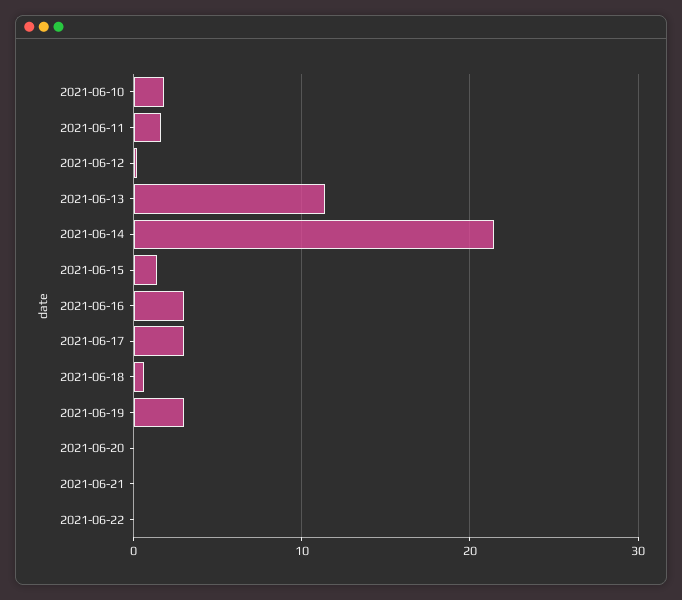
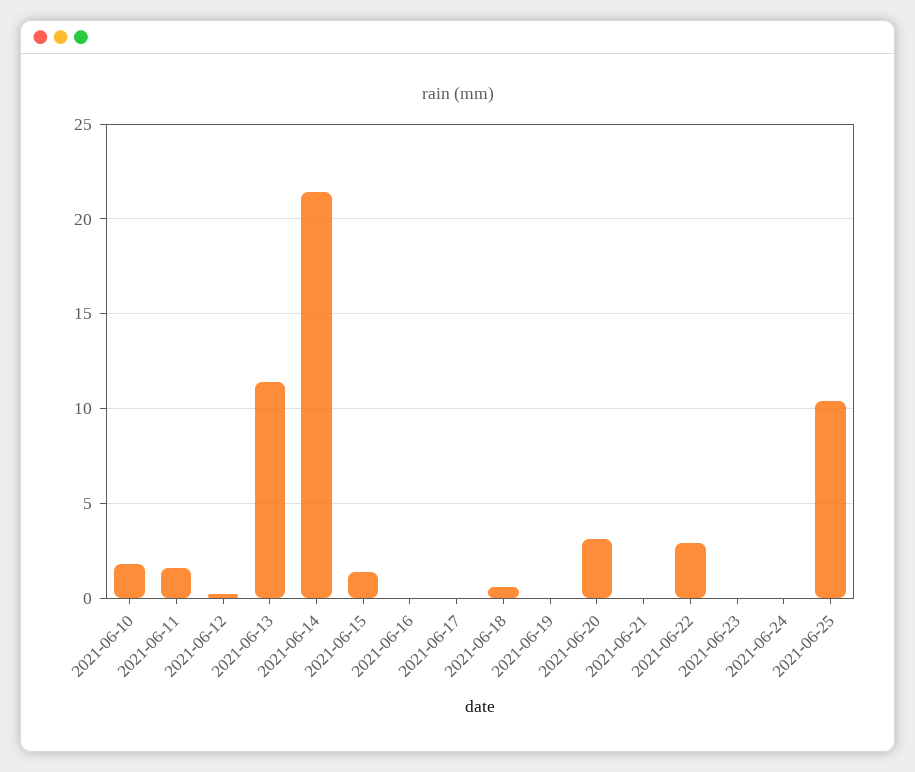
2021-06-16: 3 -> 0
2021-06-17: 3 -> 0
2021-06-19: 3 -> 0
2021-06-20: 0 -> 3
2021-06-22: 0 -> 3
2021-06-23: none -> 0
2021-06-24: none -> 0
2021-06-25: none -> 10.5

